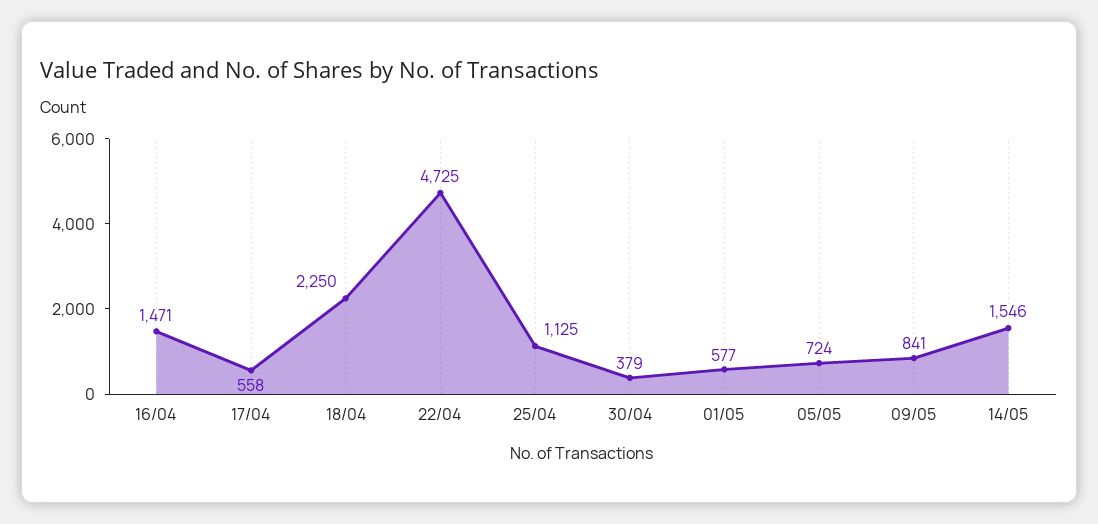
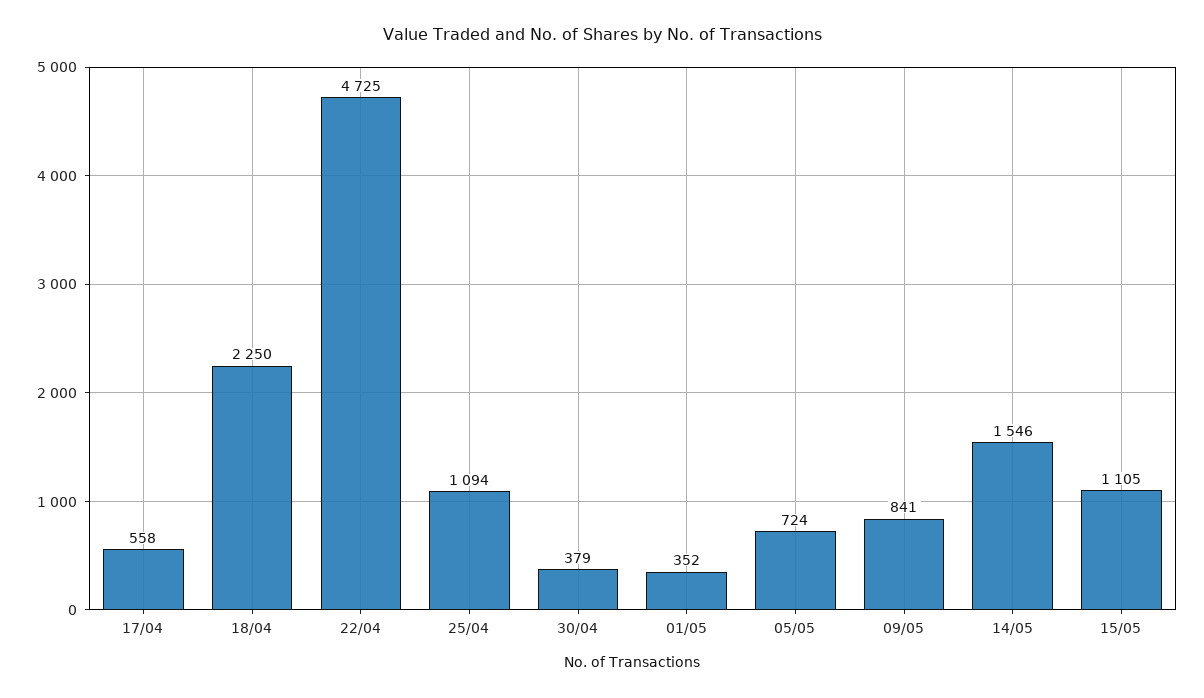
16/04: 1471 -> none
25/04: 1125 -> 1094
01/05: 577 -> 352
15/05: none -> 1105

